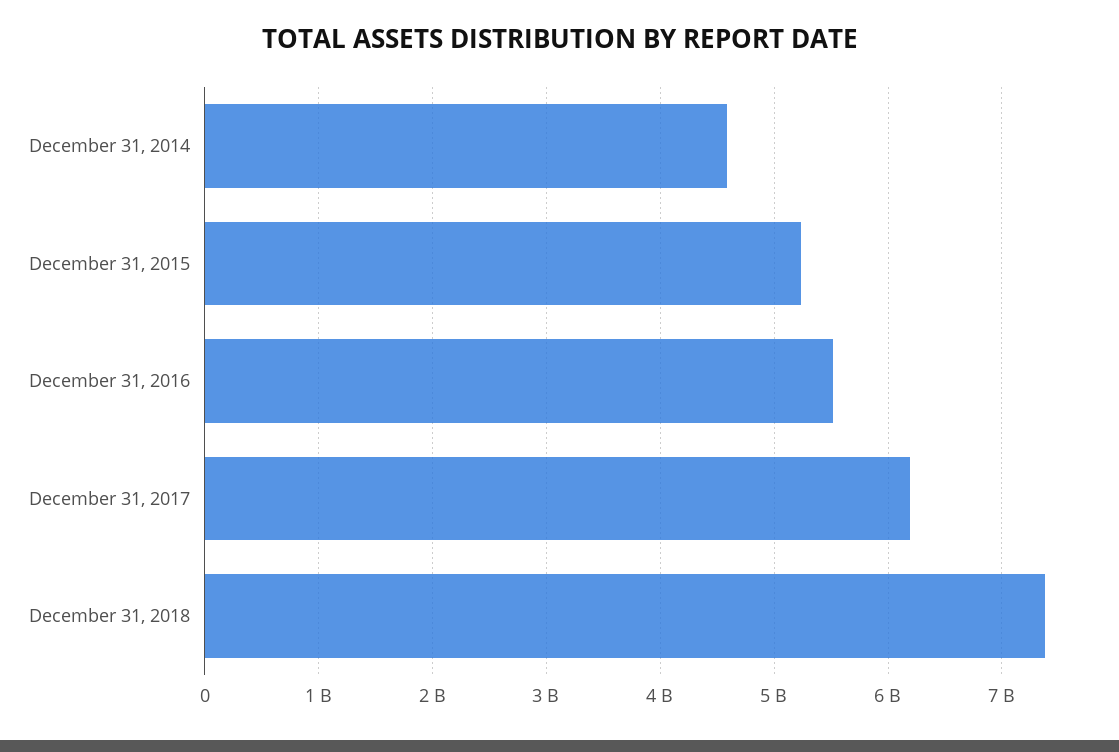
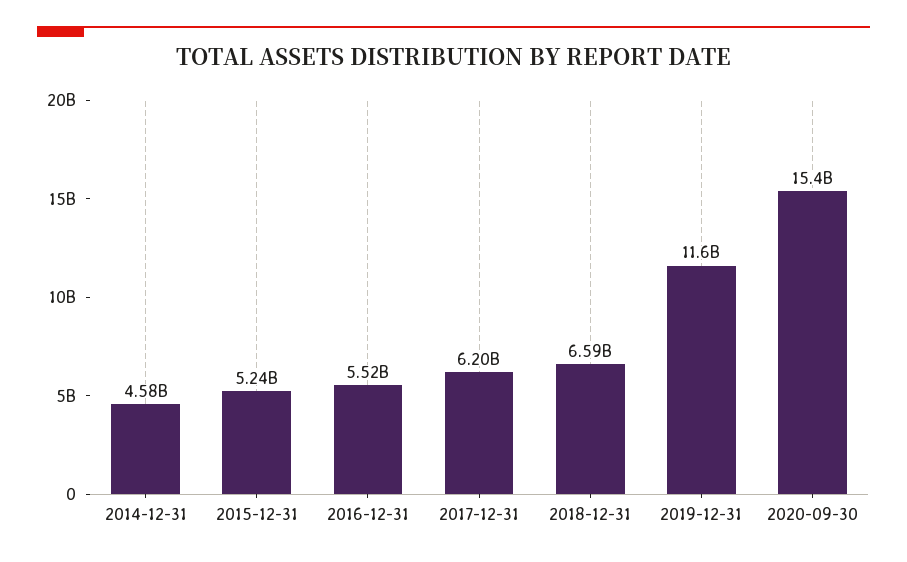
December 31, 2018: 7400000000 -> 6590000000
2019-12-31: none -> 11600000000
2020-09-30: none -> 15400000000

